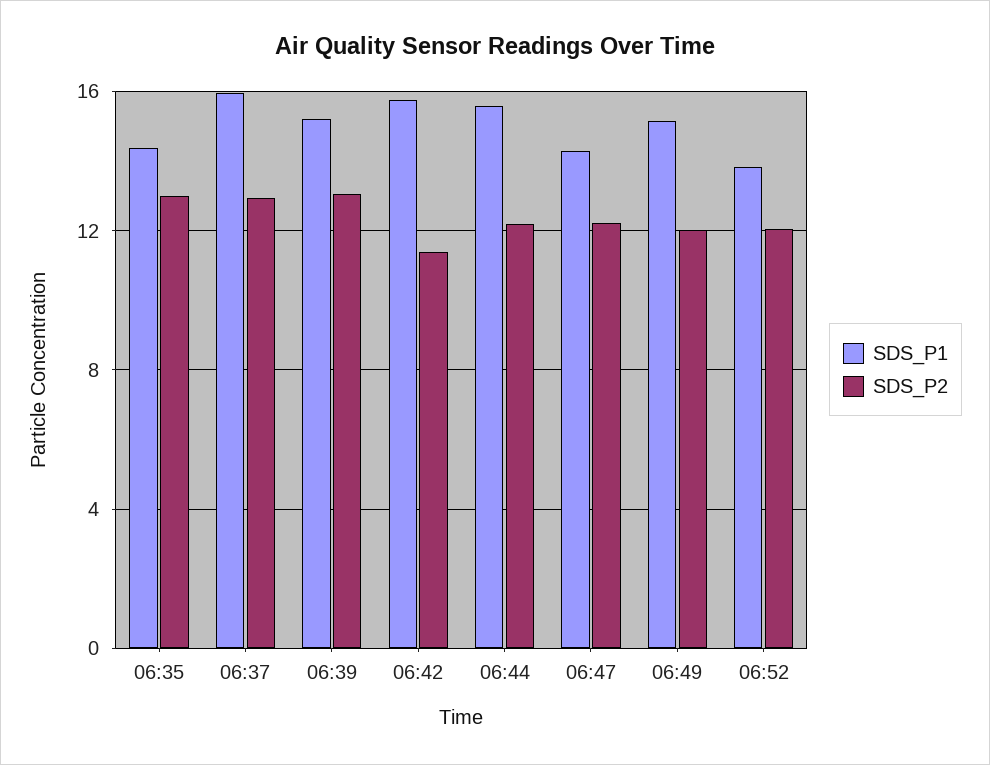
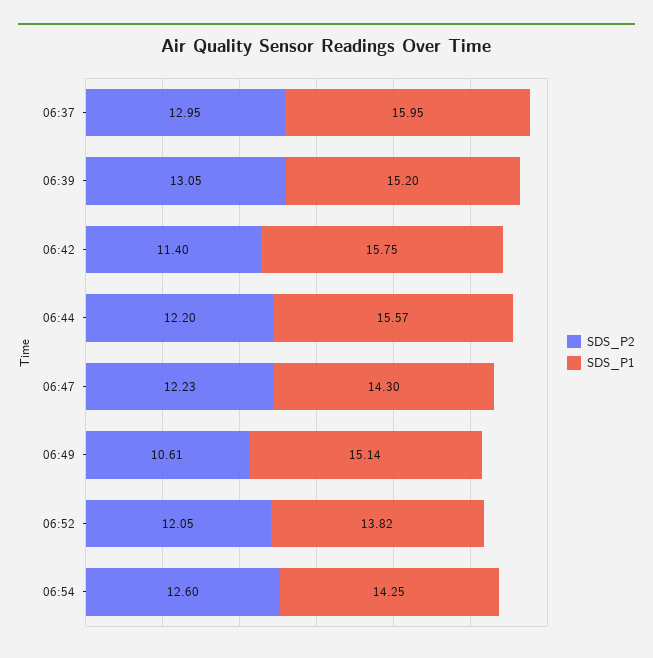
SDS_P1, 06:35: 14.5 -> none
SDS_P2, 06:35: 13 -> none
SDS_P2, 06:49: 12 -> 10.61
SDS_P2, 06:54: none -> 12.6
SDS_P1, 06:54: none -> 14.25

